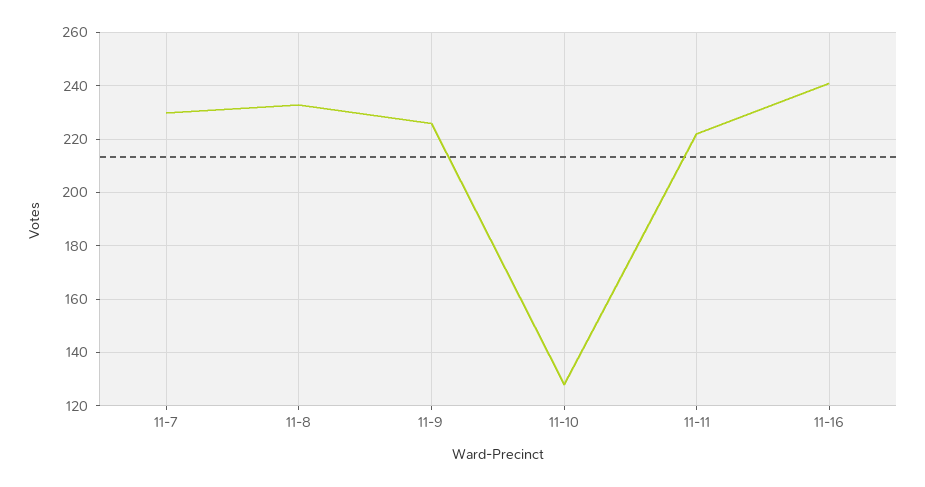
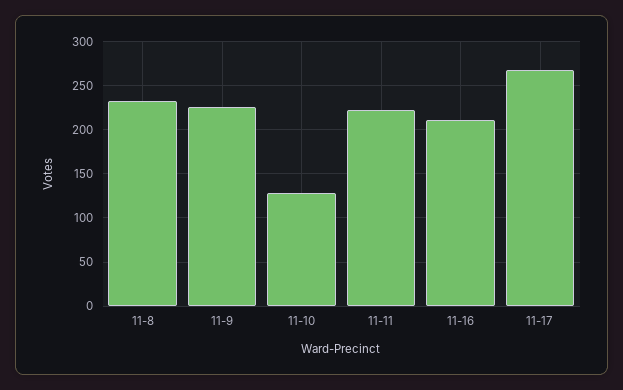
11-7: 230 -> none
11-16: 240 -> 210
11-17: none -> 270

